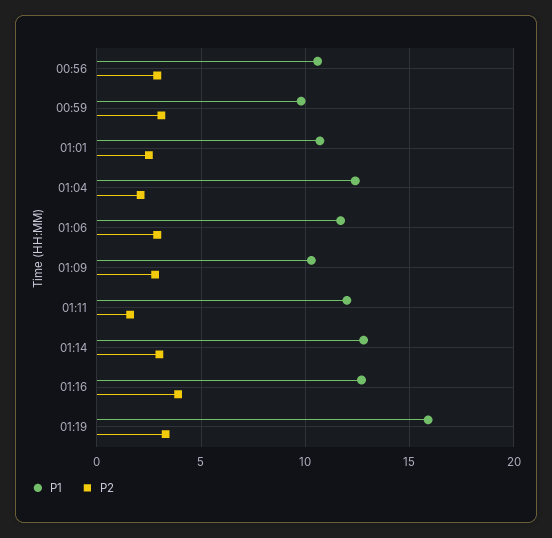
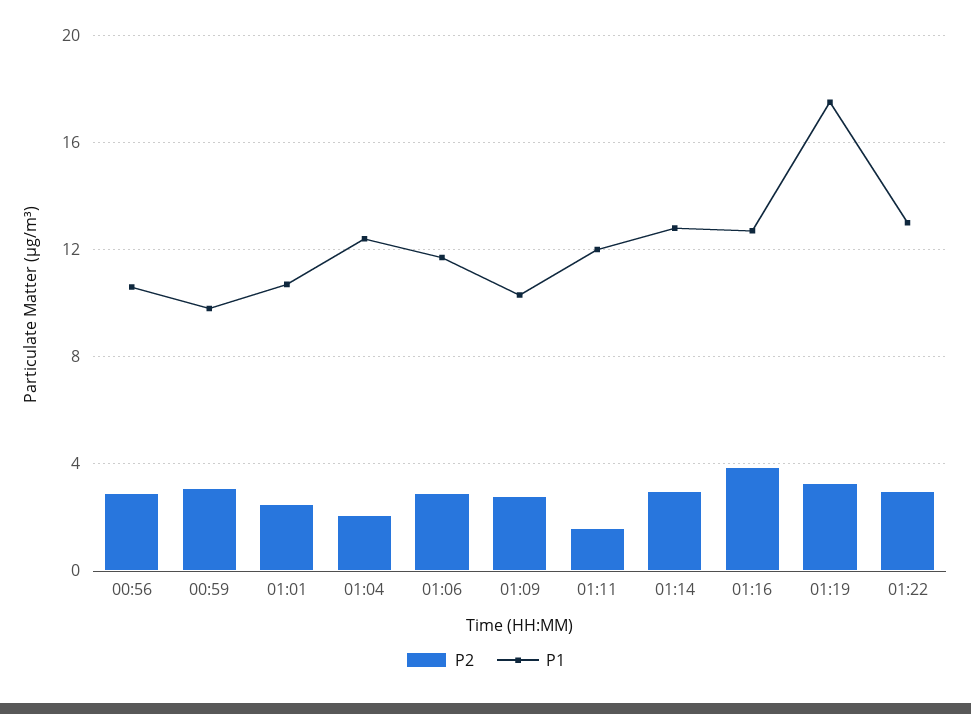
P1, 01:19: 16 -> 17.5
P2, 01:22: none -> 3
P1, 01:22: none -> 13

